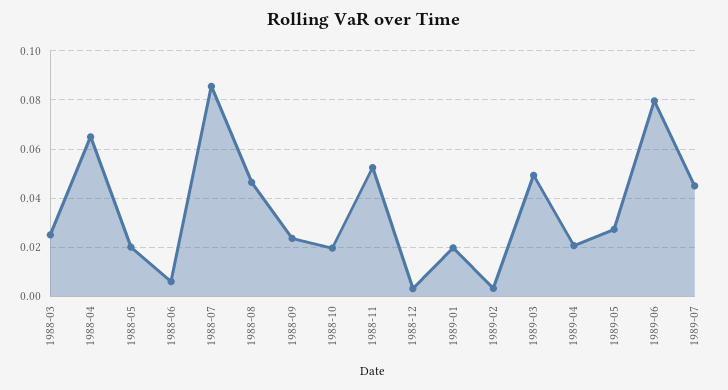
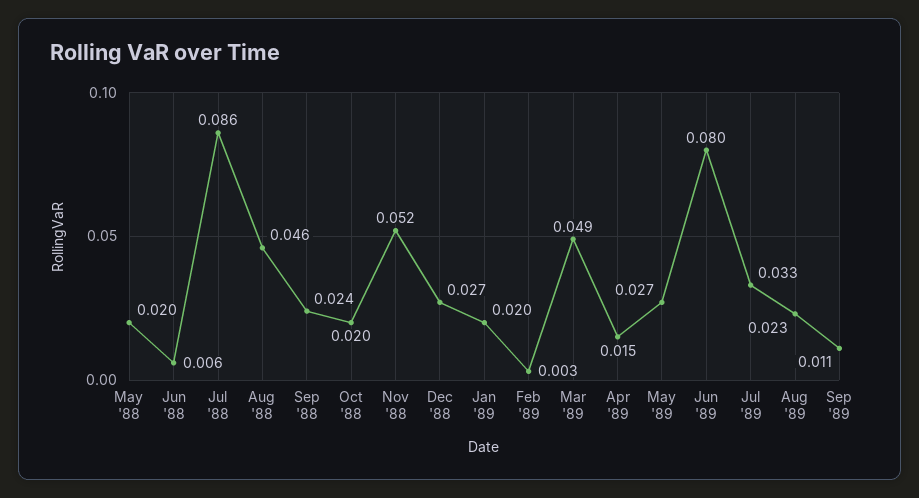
1988-03: 0.025 -> none
1988-04: 0.065 -> none
1988-12: 0.0025 -> 0.027
1989-04: 0.02 -> 0.015
1989-07: 0.045 -> 0.033
Aug '89: none -> 0.023
Sep '89: none -> 0.011

